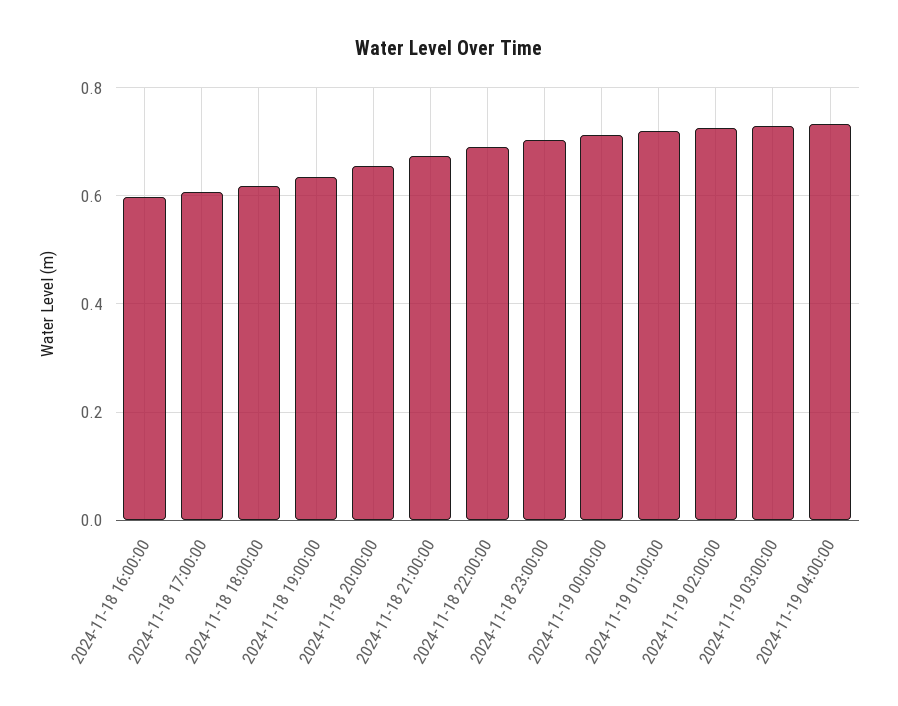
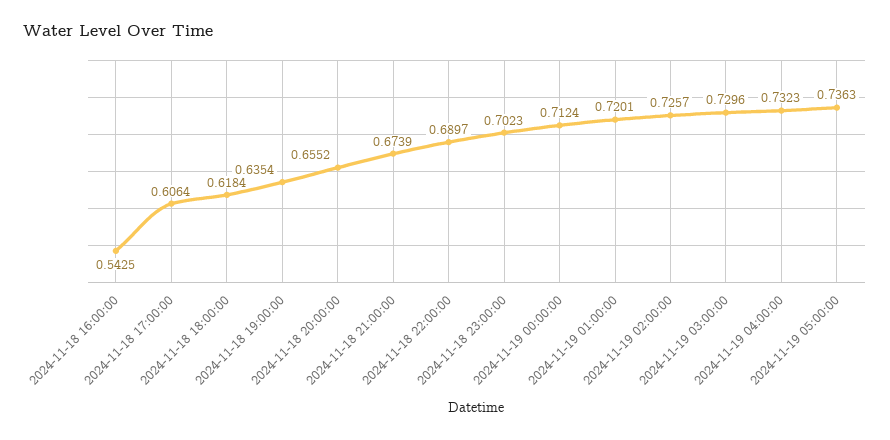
2024-11-18 16:00:00: 0.6 -> 0.5425
2024-11-19 05:00:00: none -> 0.7363

